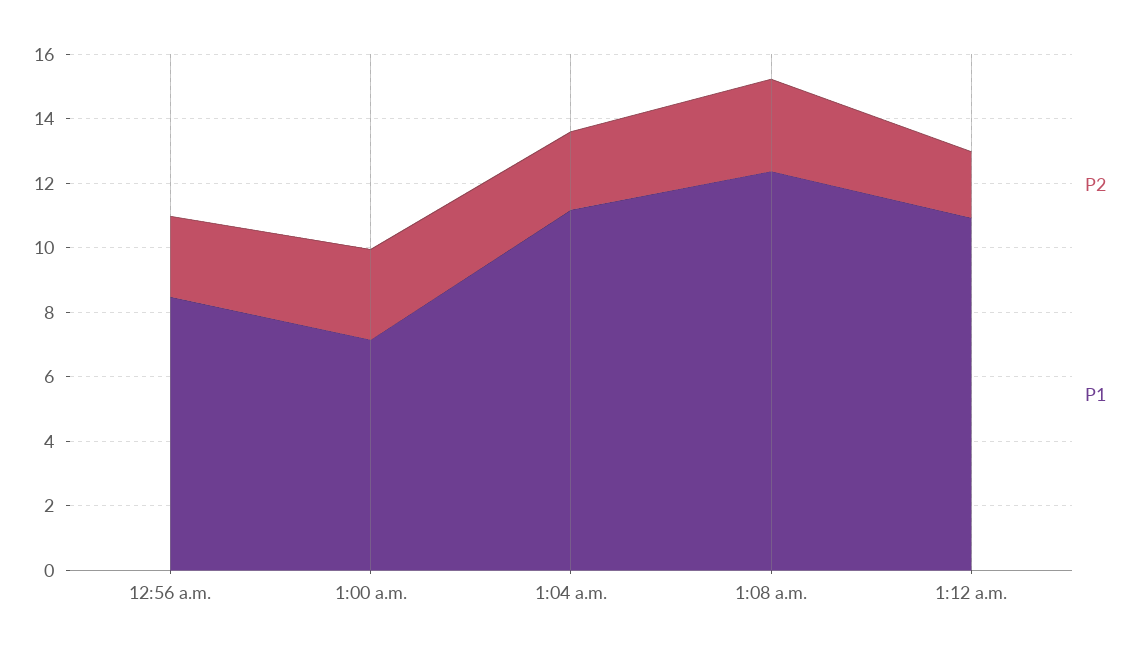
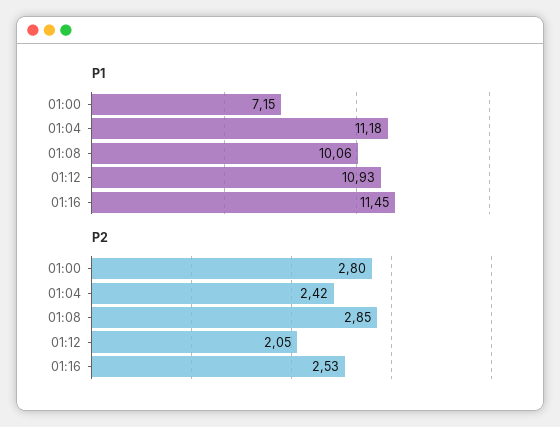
P2, 12:56 a.m.: 2.5 -> none
P1, 12:56 a.m.: 8.5 -> none
P1, 1:08 a.m.: 12.5 -> 10.06
P1, 01:16: none -> 11.45
P2, 01:16: none -> 2.53

